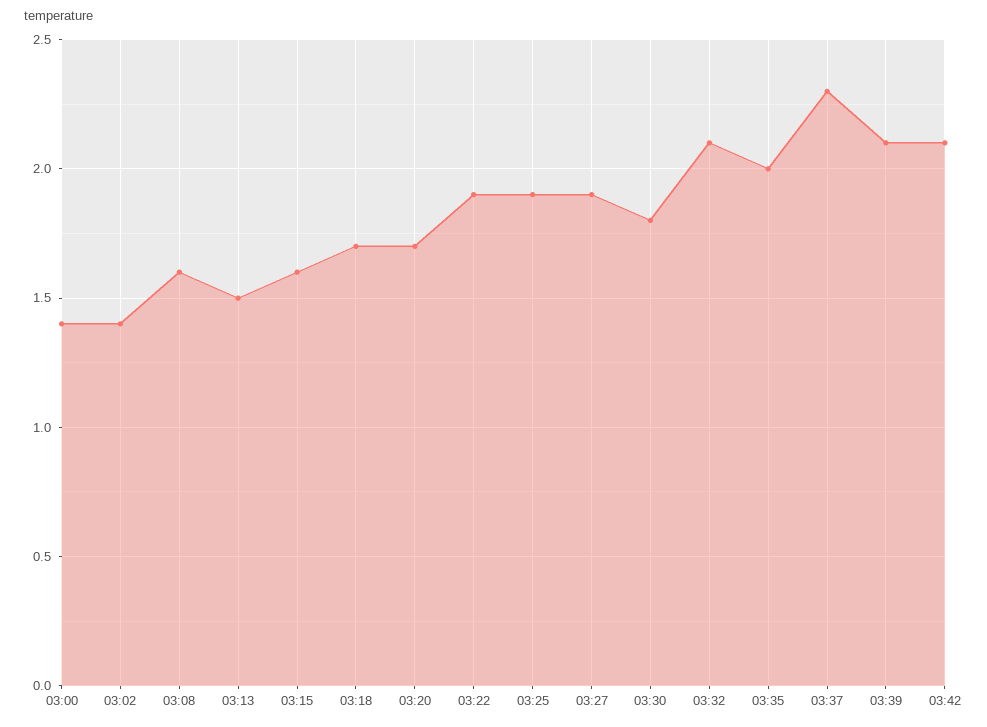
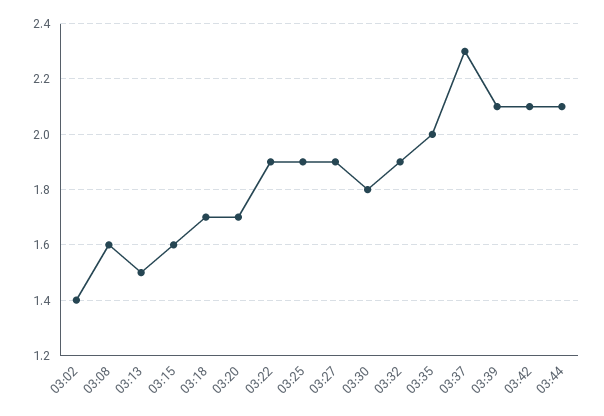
03:00: 1.4 -> none
03:32: 2.1 -> 1.9
03:44: none -> 2.1

